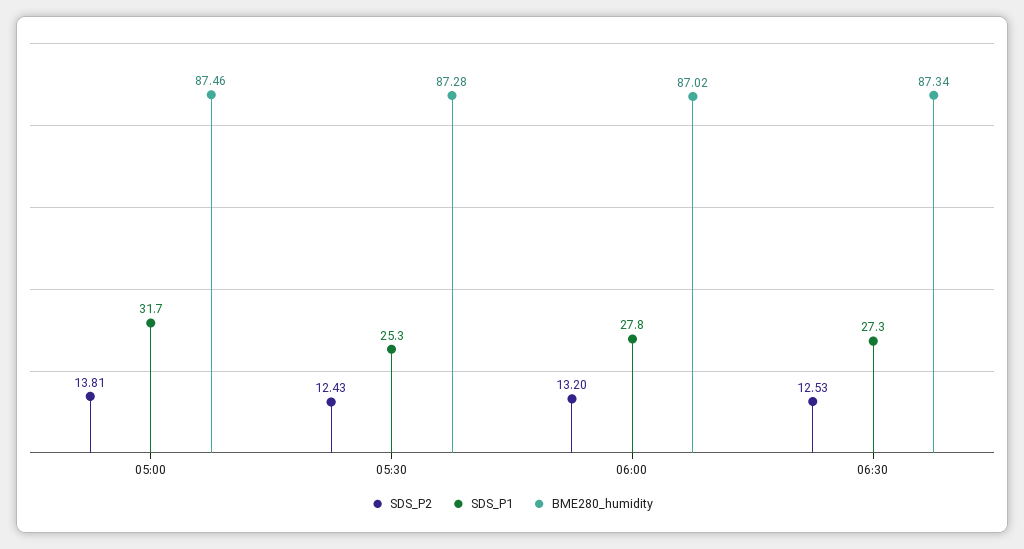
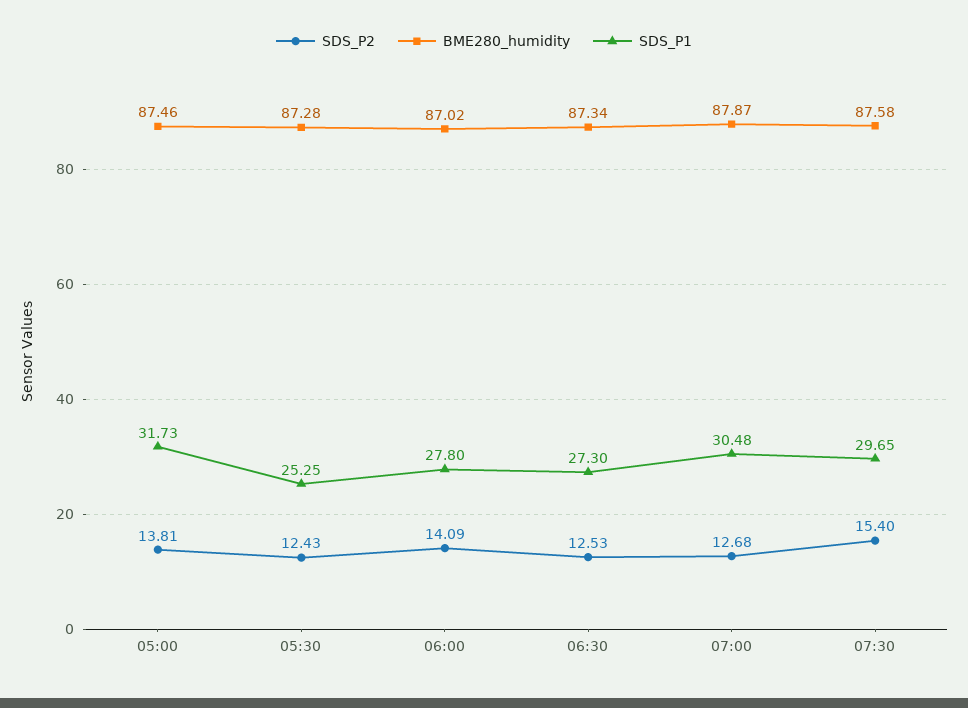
SDS_P2, 06:00: 13.2 -> 14.09
SDS_P2, 07:00: none -> 12.68
BME280_humidity, 07:00: none -> 87.87
SDS_P1, 07:00: none -> 30.48
SDS_P2, 07:30: none -> 15.4
BME280_humidity, 07:30: none -> 87.58
SDS_P1, 07:30: none -> 29.65

